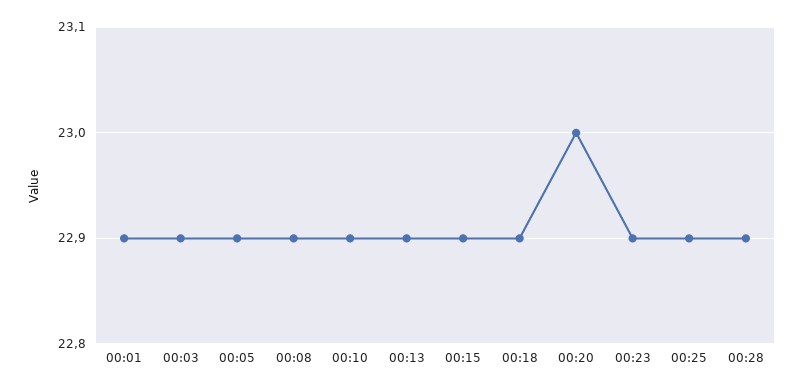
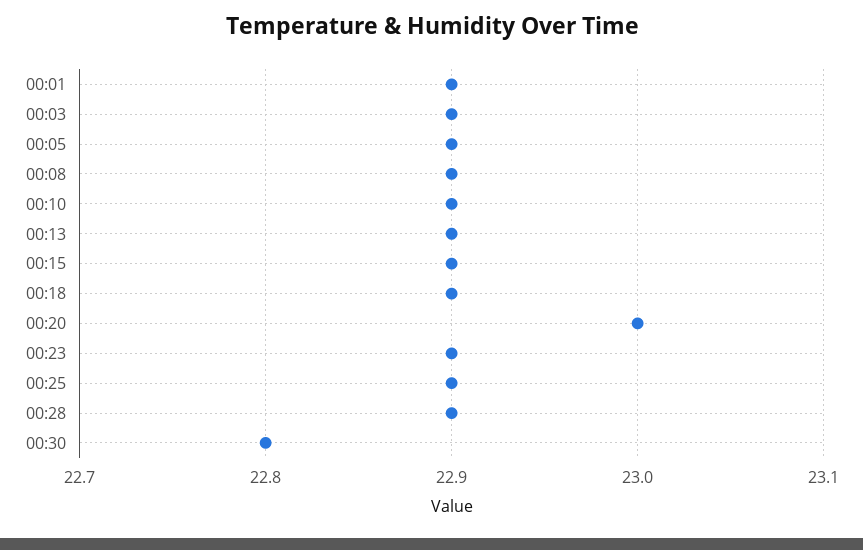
00:30: none -> 22.8

